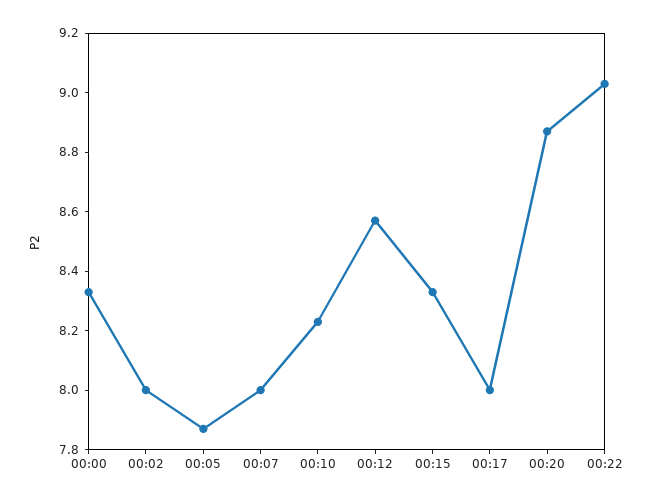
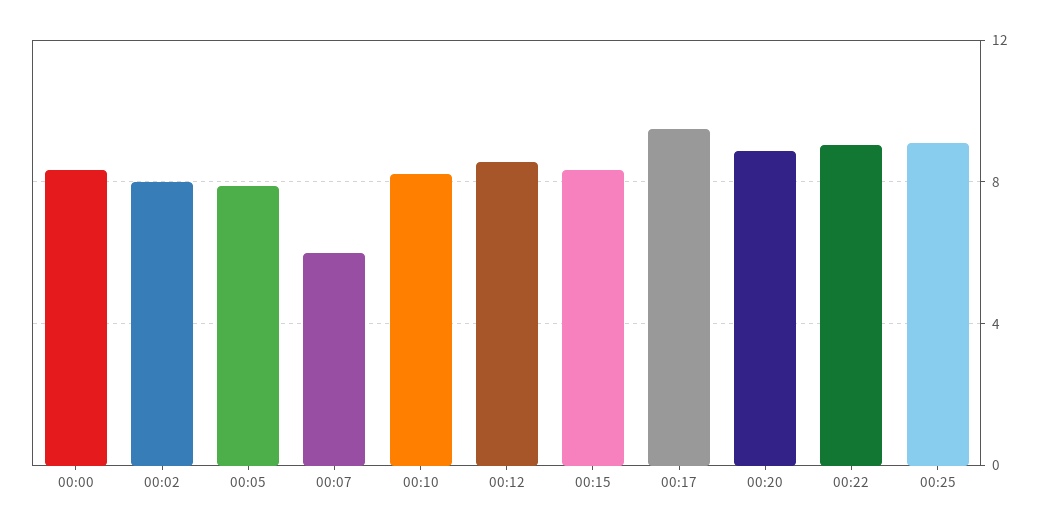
00:07: 8 -> 6
00:17: 8 -> 9.5
00:25: none -> 9

